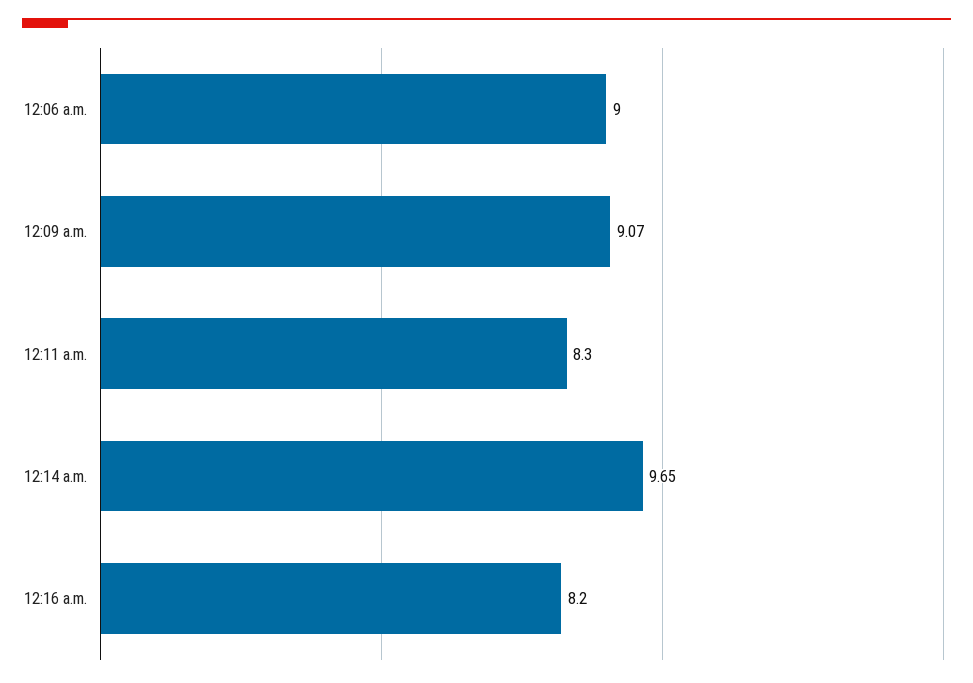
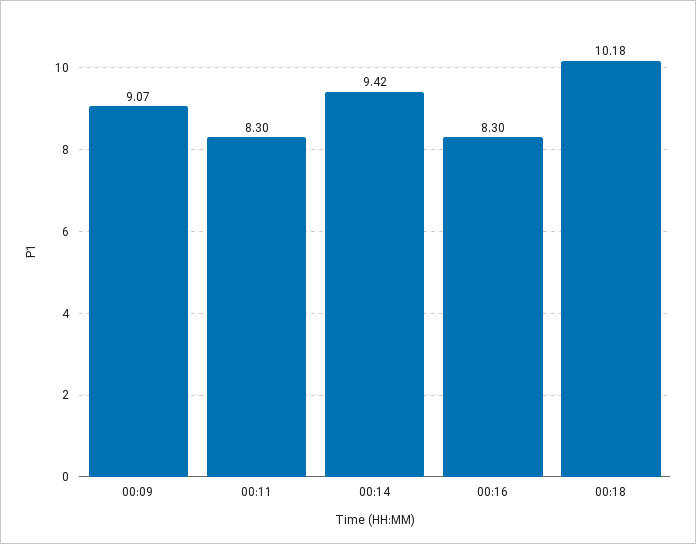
12:06 a.m.: 9 -> none
12:14 a.m.: 9.65 -> 9.42
12:16 a.m.: 8.2 -> 8.3
00:18: none -> 10.18

